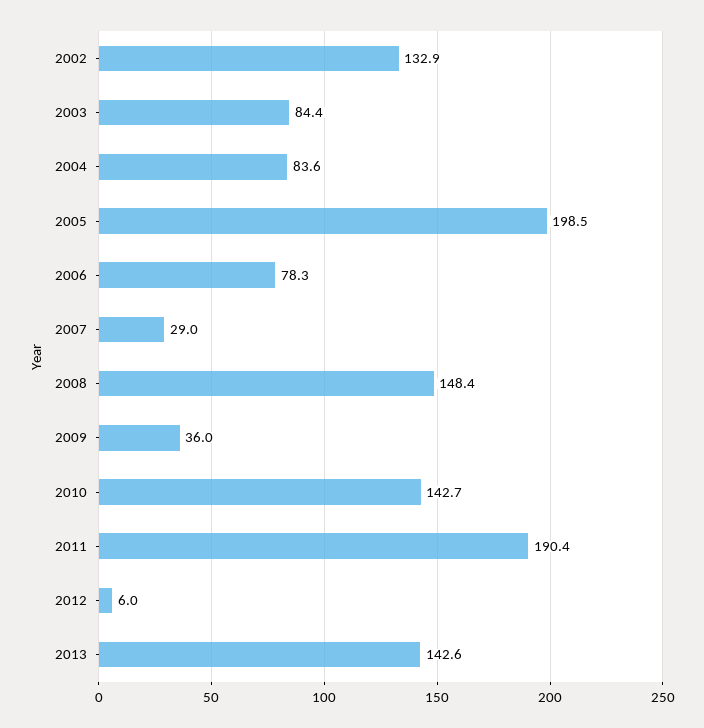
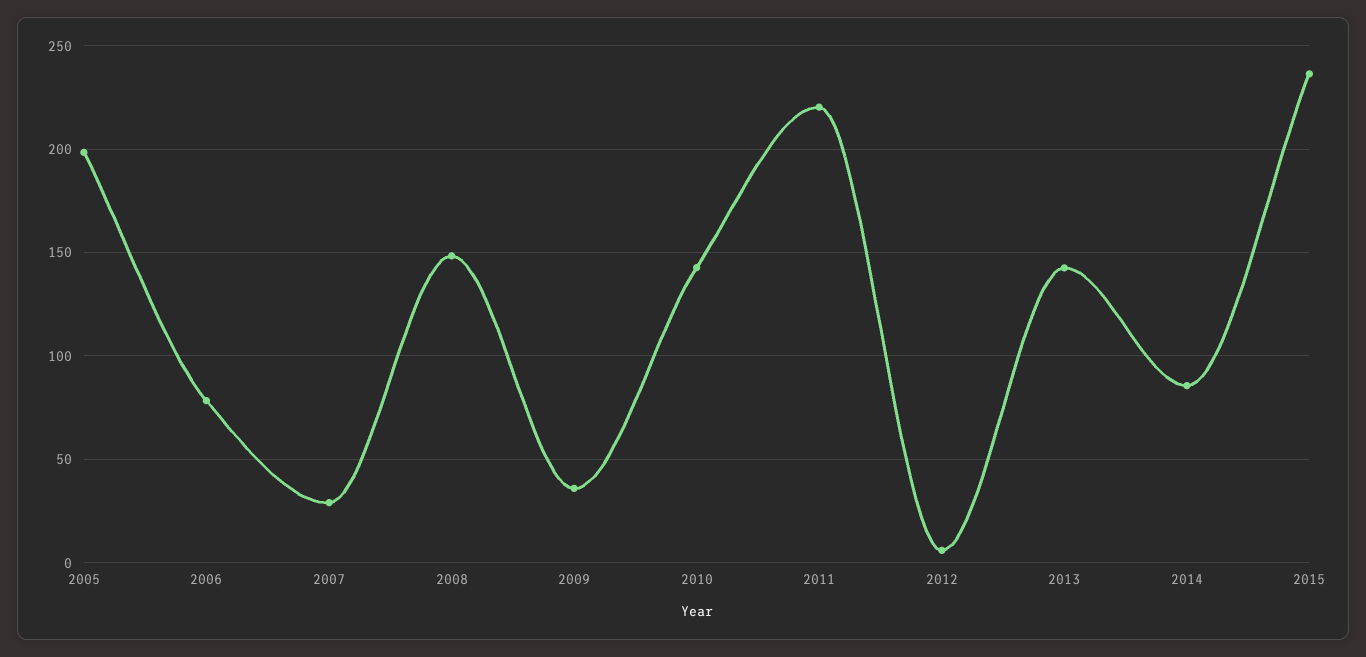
2002: 132.9 -> none
2003: 84.4 -> none
2004: 83.6 -> none
2011: 190.4 -> 220
2014: none -> 85
2015: none -> 235

